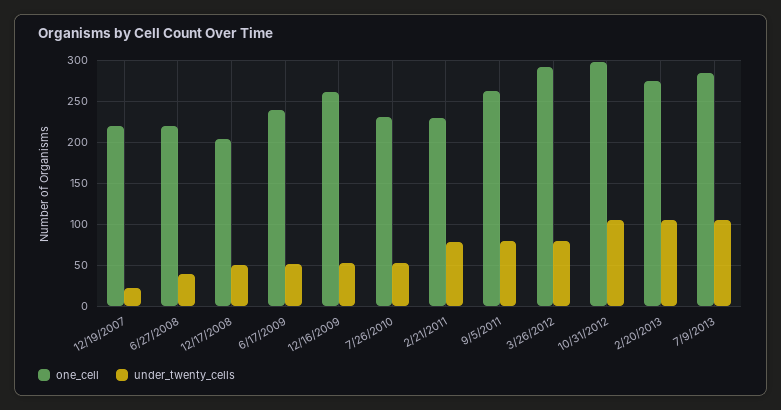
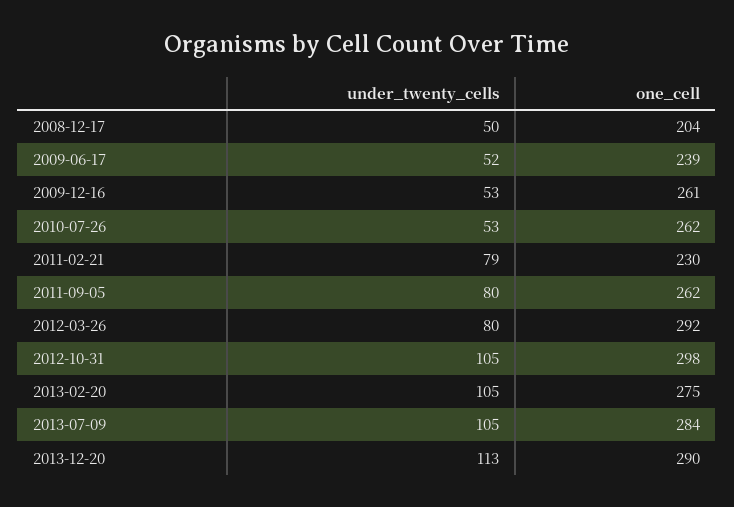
one_cell, 12/19/2007: 220 -> none
under_twenty_cells, 12/19/2007: 20 -> none
one_cell, 6/27/2008: 220 -> none
under_twenty_cells, 6/27/2008: 40 -> none
one_cell, 7/26/2010: 230 -> 262
under_twenty_cells, 2013-12-20: none -> 113
one_cell, 2013-12-20: none -> 290

